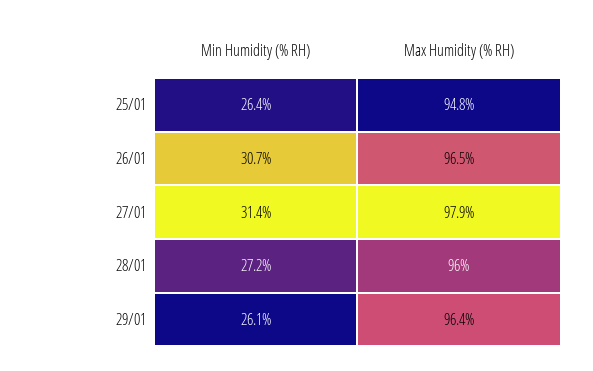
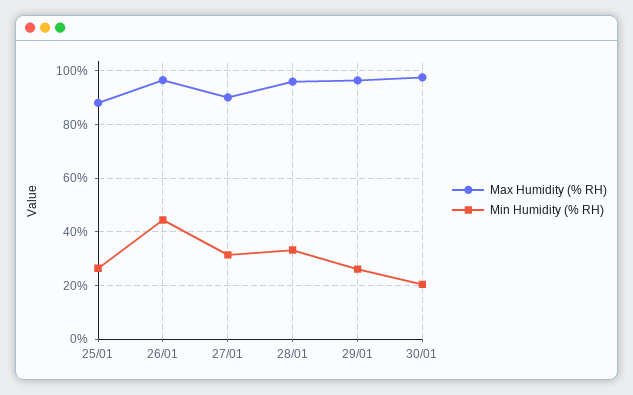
Max Humidity (% RH), 25/01: 94.8 -> 87.5
Min Humidity (% RH), 26/01: 30.7 -> 45
Max Humidity (% RH), 27/01: 97.9 -> 90
Min Humidity (% RH), 28/01: 27.2 -> 32.5
Max Humidity (% RH), 30/01: none -> 97.5
Min Humidity (% RH), 30/01: none -> 20

